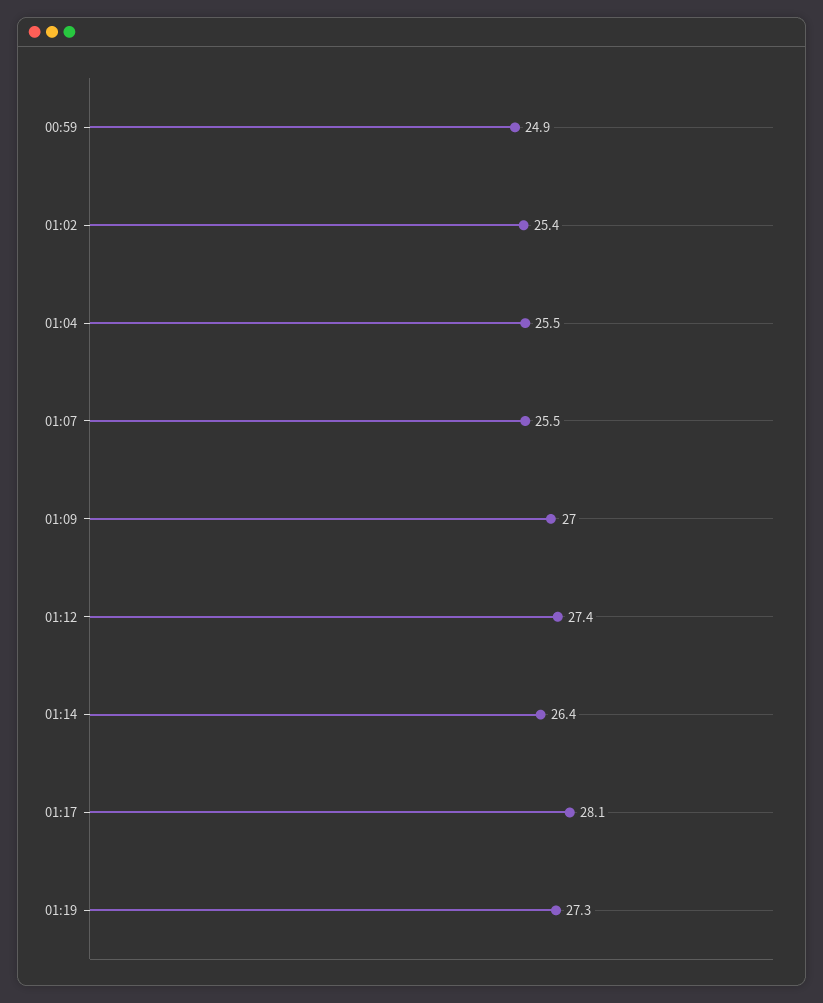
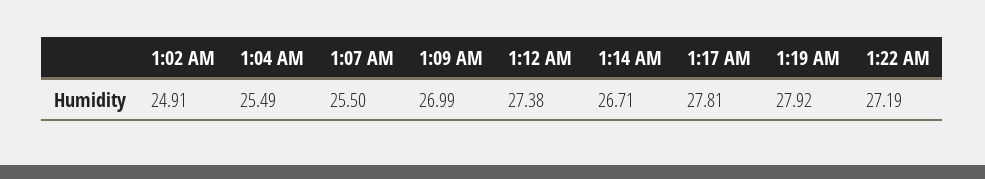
00:59: 24.9 -> none
01:02: 25.4 -> 24.91
01:14: 26.4 -> 26.71
01:17: 28.1 -> 27.81
01:19: 27.3 -> 27.92
1:22 AM: none -> 27.19

